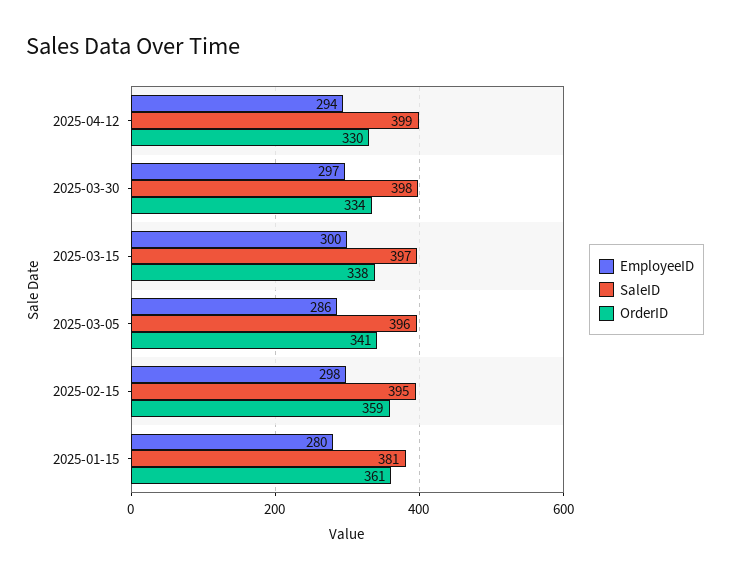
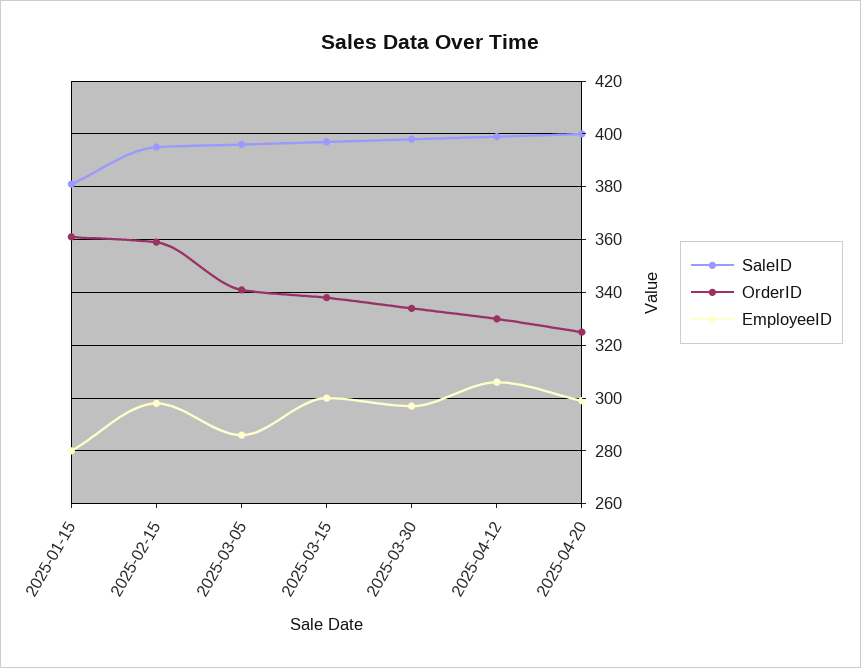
EmployeeID, 2025-04-12: 294 -> 305
SaleID, 2025-04-20: none -> 400
OrderID, 2025-04-20: none -> 325
EmployeeID, 2025-04-20: none -> 300

